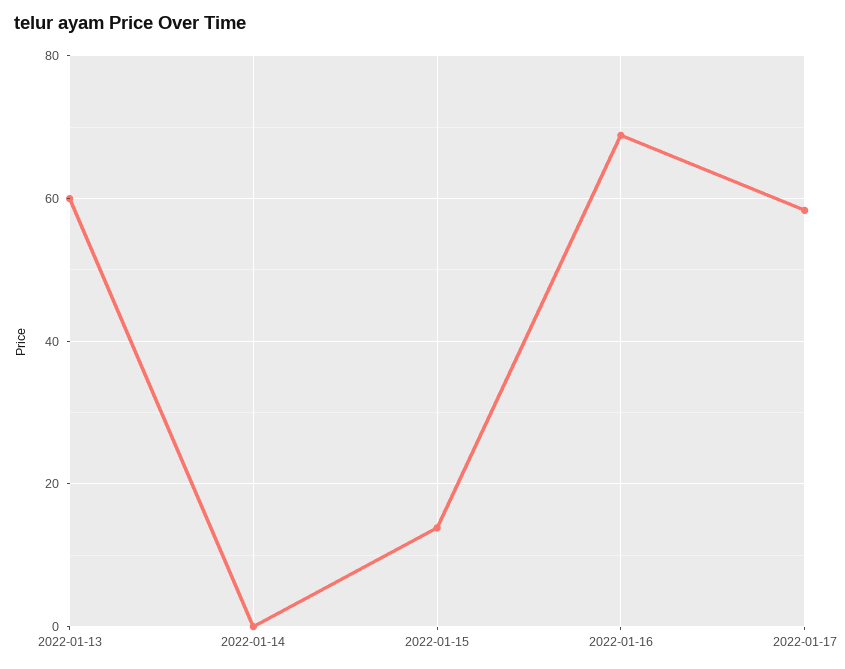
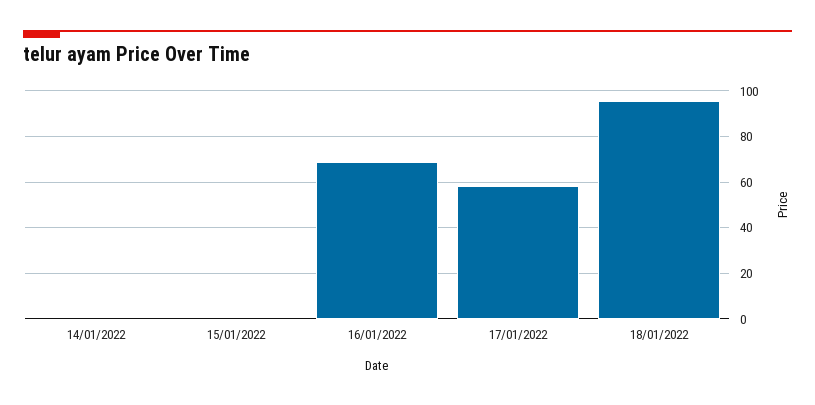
2022-01-13: 60 -> none
2022-01-15: 14 -> 0
18/01/2022: none -> 95

